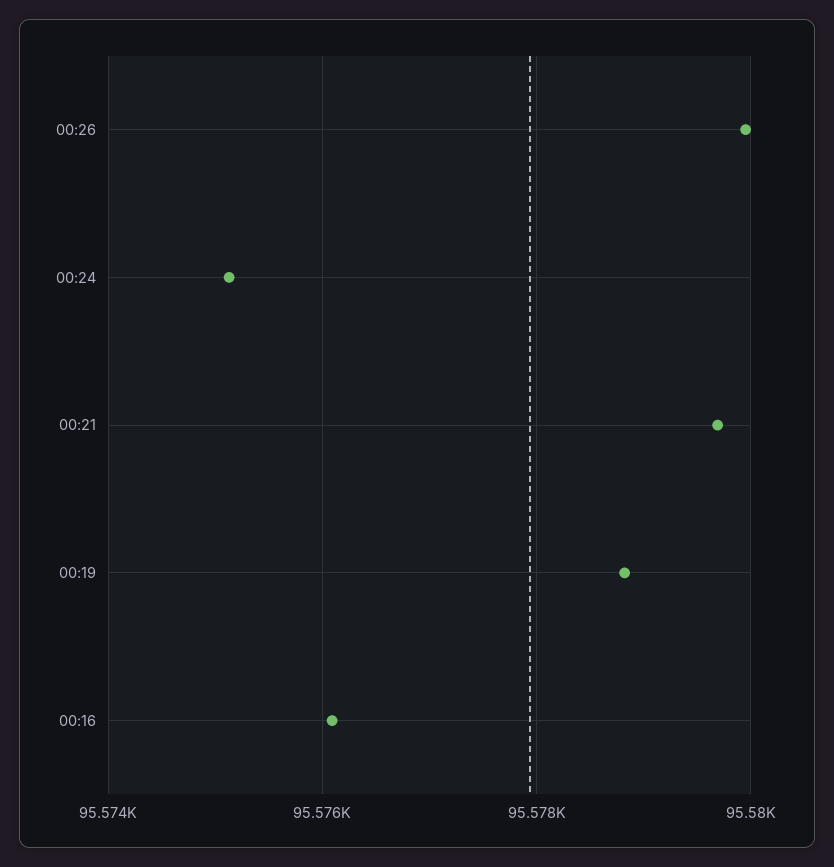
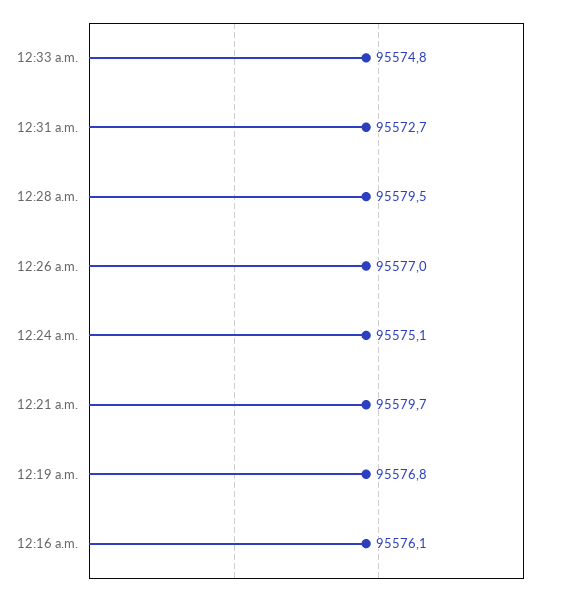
00:26: 95580 -> 95577
00:19: 95578.8 -> 95576.8
12:33 a.m.: none -> 95574.8
12:31 a.m.: none -> 95572.7
12:28 a.m.: none -> 95579.5

